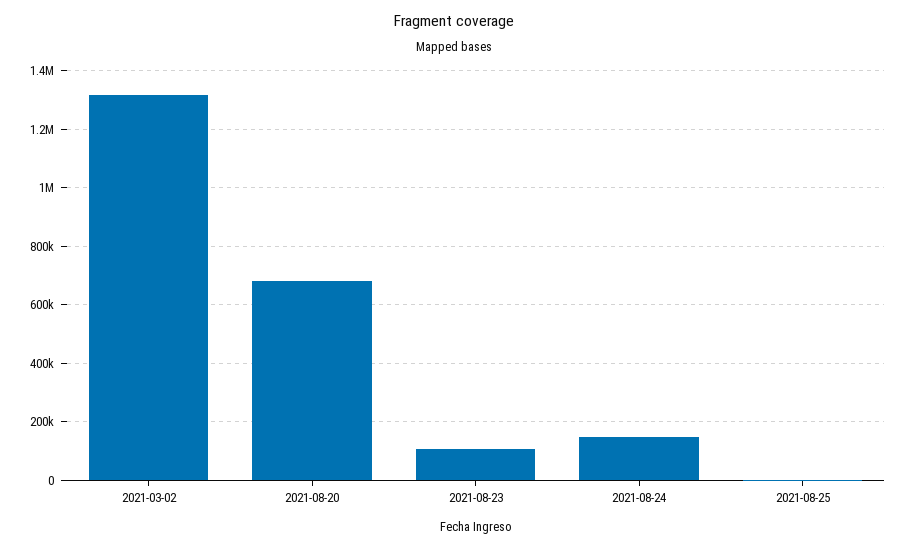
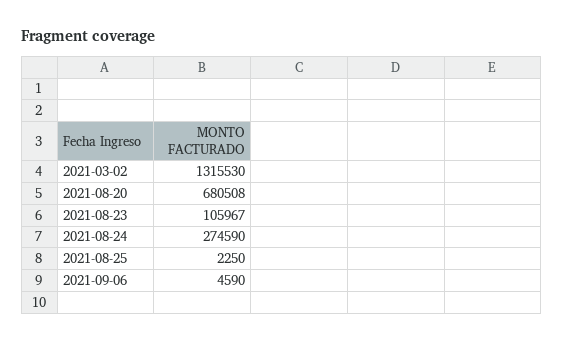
2021-08-24: 150000 -> 274590
2021-09-06: none -> 4590

